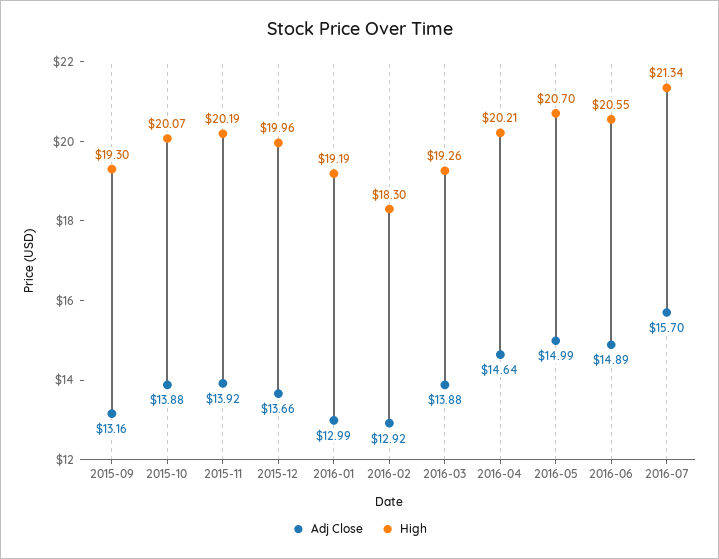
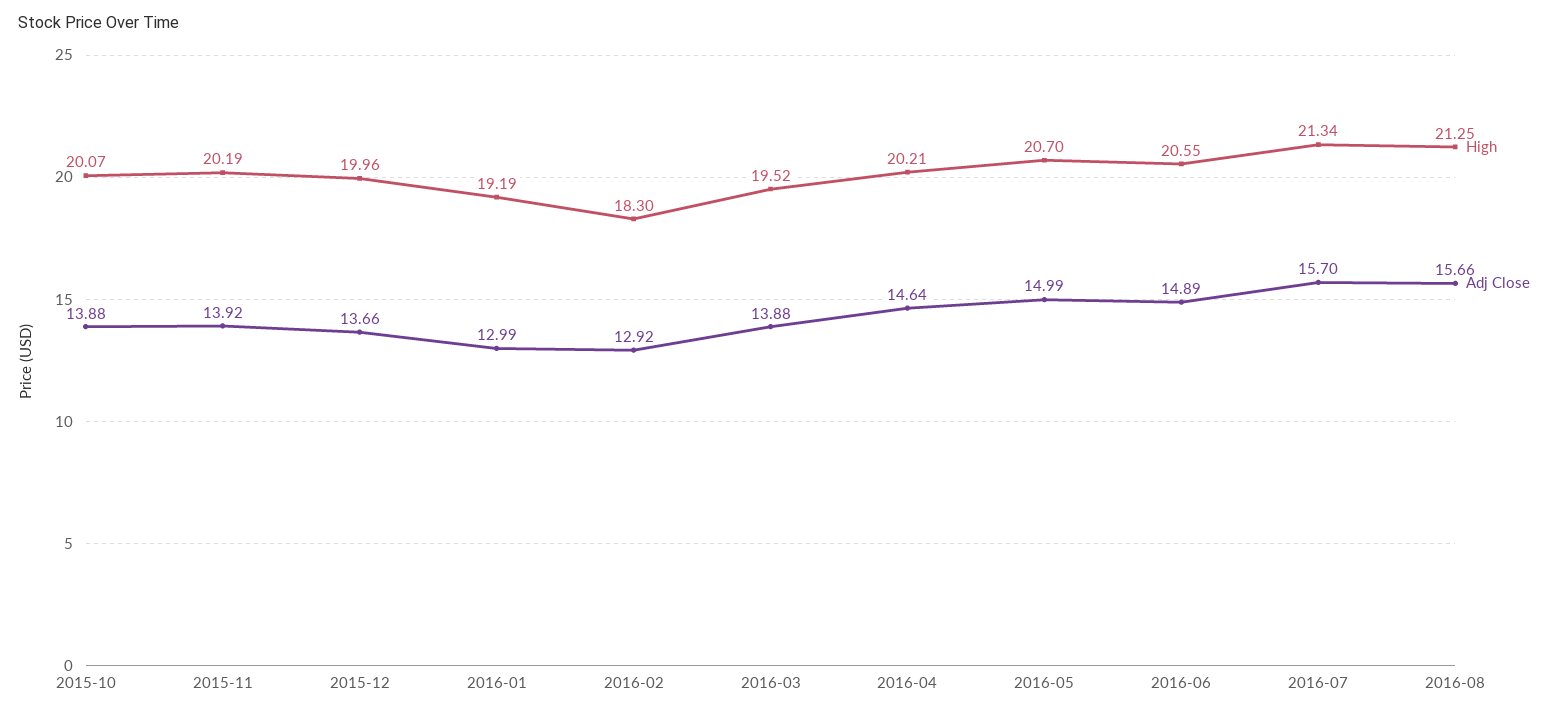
Adj Close, 2015-09: 13.16 -> none
High, 2015-09: 19.3 -> none
High, 2016-03: 19.26 -> 19.52
High, 2016-08: none -> 21.25
Adj Close, 2016-08: none -> 15.66

